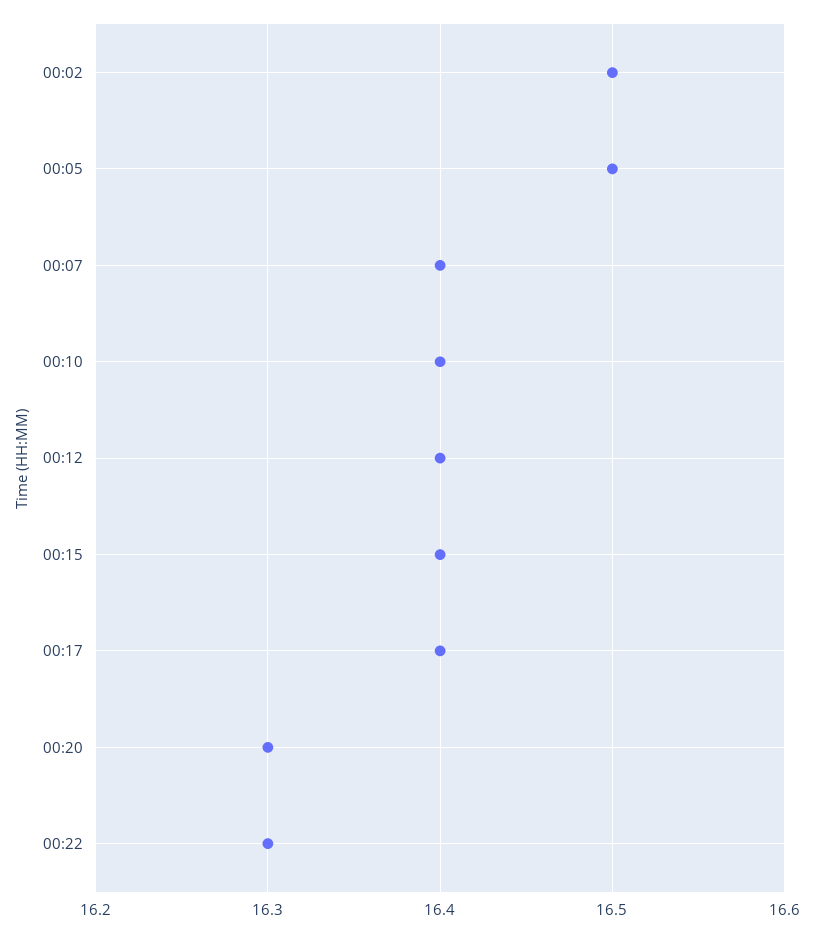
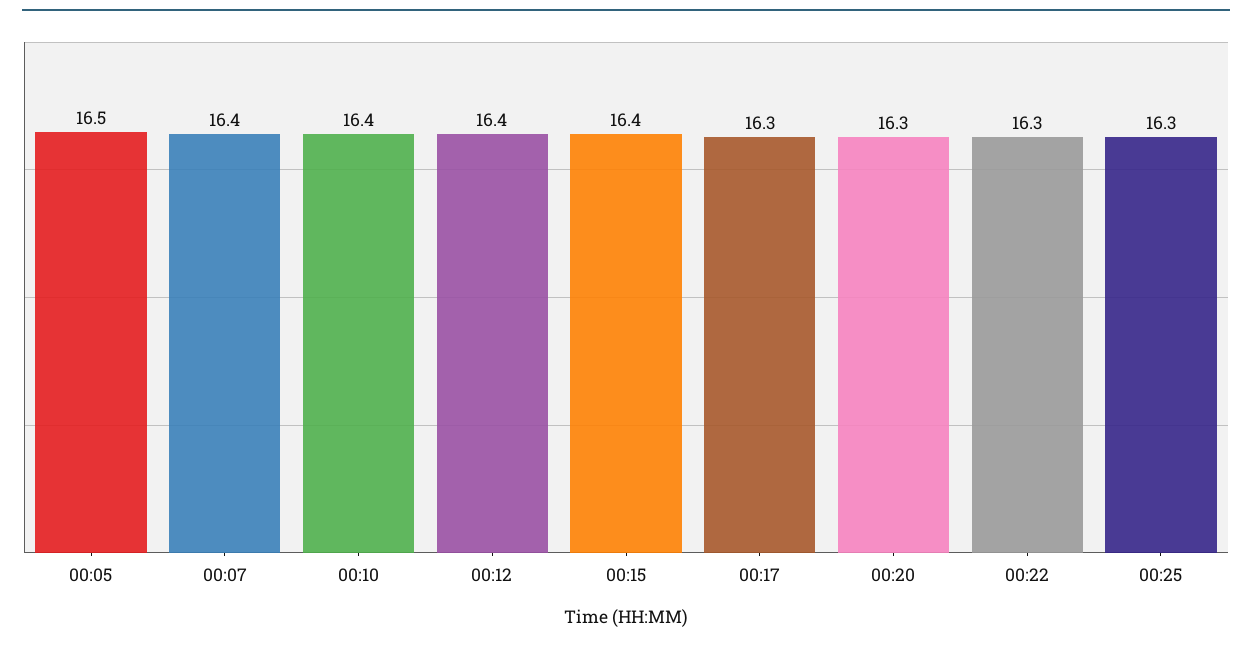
00:02: 16.5 -> none
00:17: 16.4 -> 16.3
00:25: none -> 16.3

